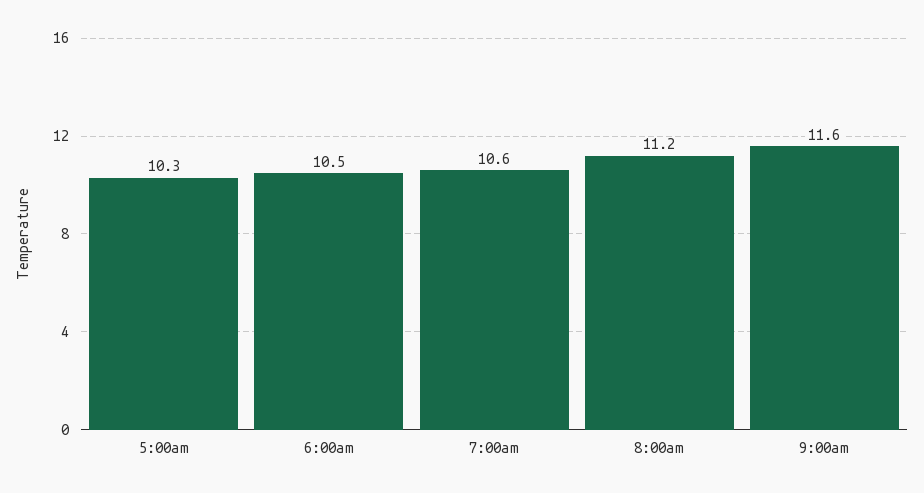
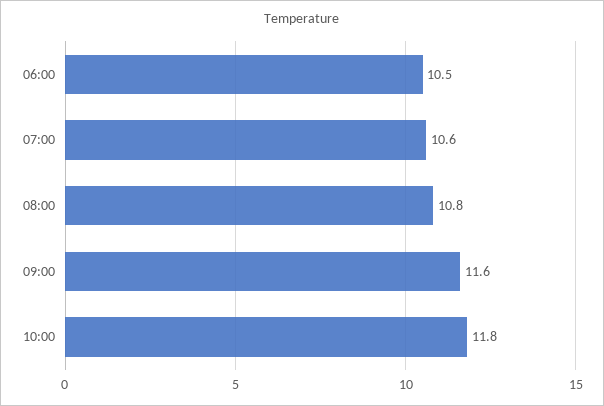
5:00am: 10.3 -> none
8:00am: 11.2 -> 10.8
10:00: none -> 11.8

